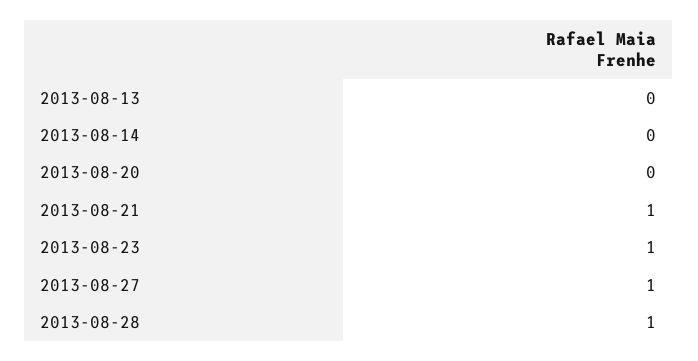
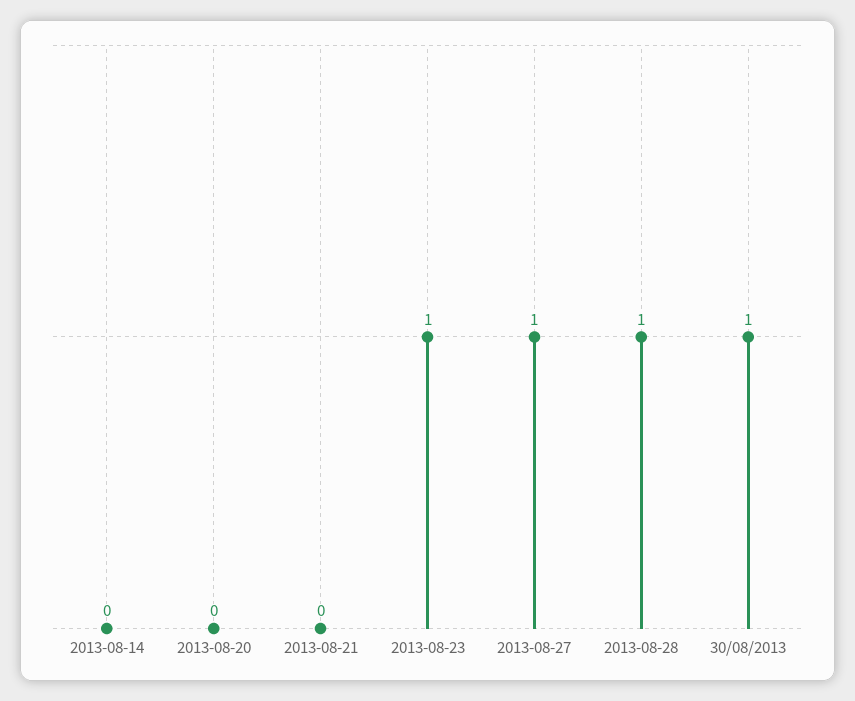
2013-08-13: 0 -> none
2013-08-21: 1 -> 0
30/08/2013: none -> 1

